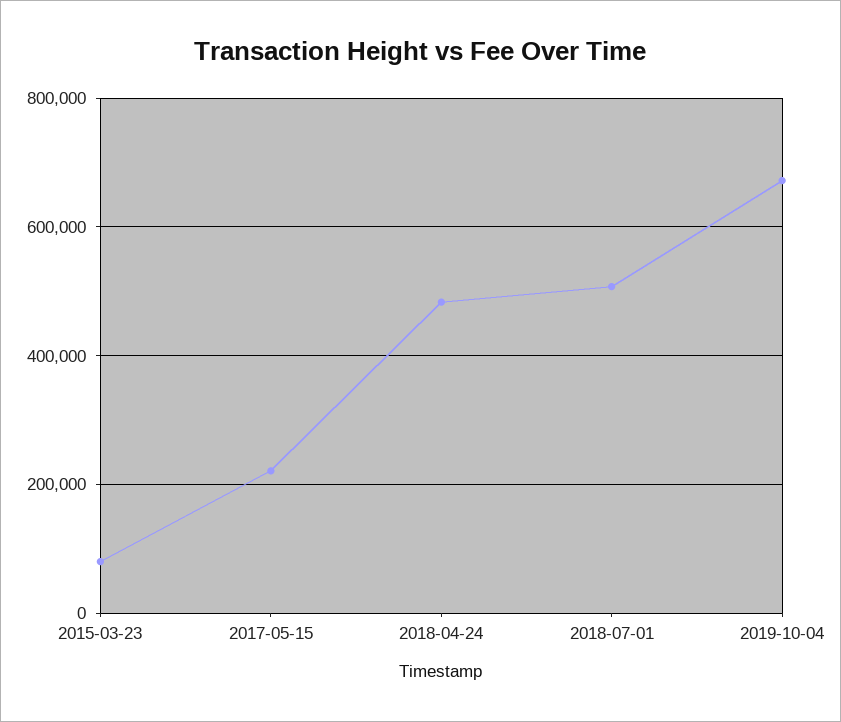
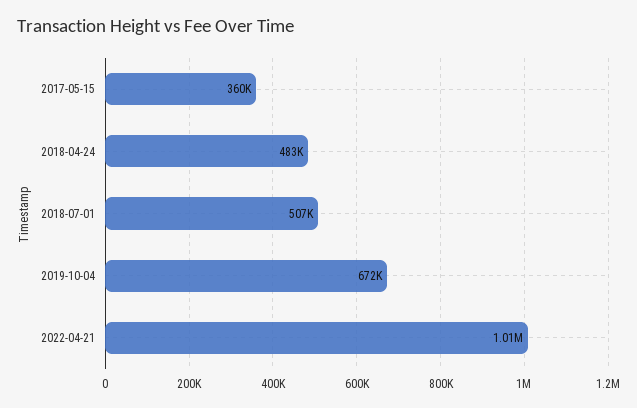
2015-03-23: 80000 -> none
2017-05-15: 220000 -> 360000
2022-04-21: none -> 1010000

